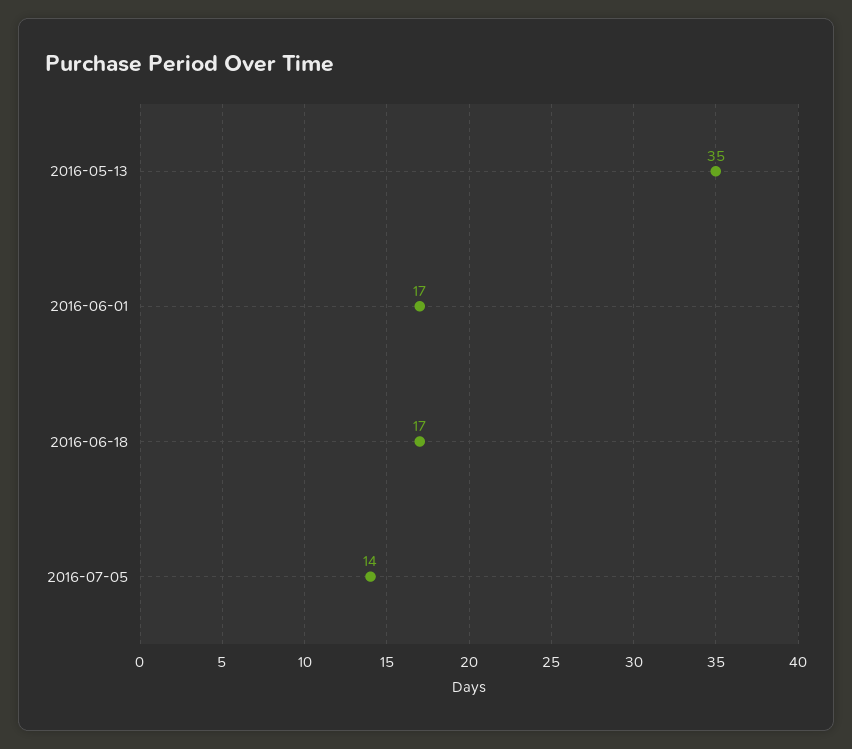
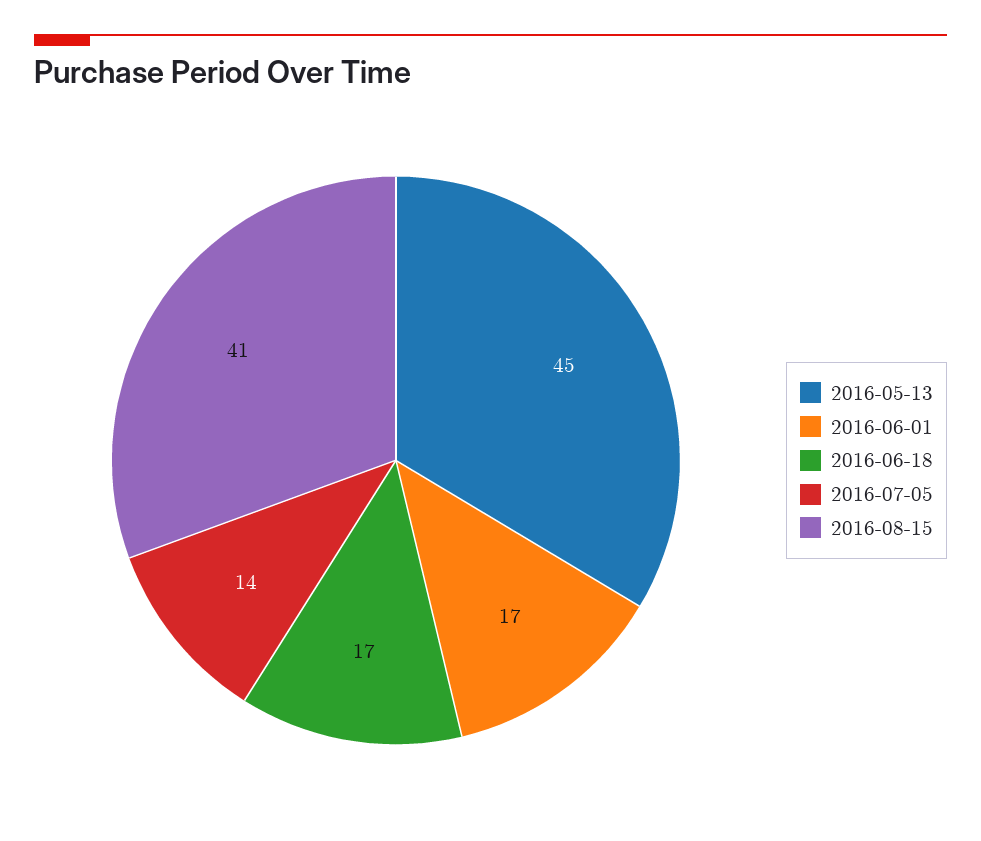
2016-05-13: 35 -> 45
2016-08-15: none -> 41

